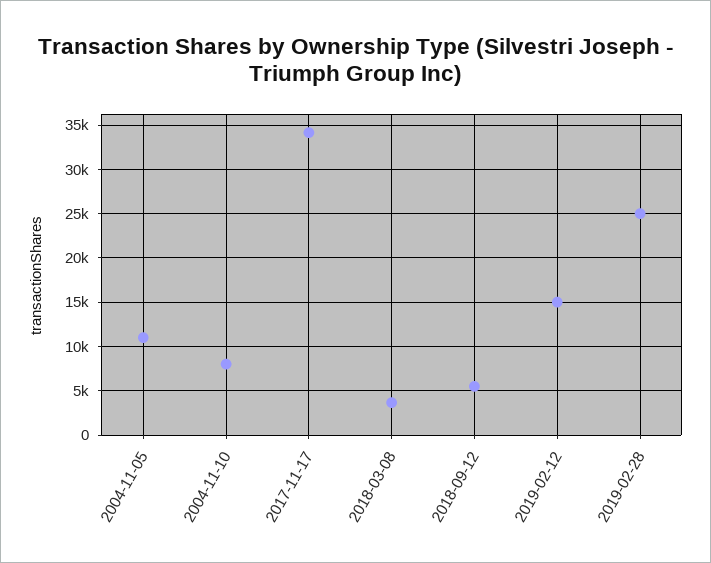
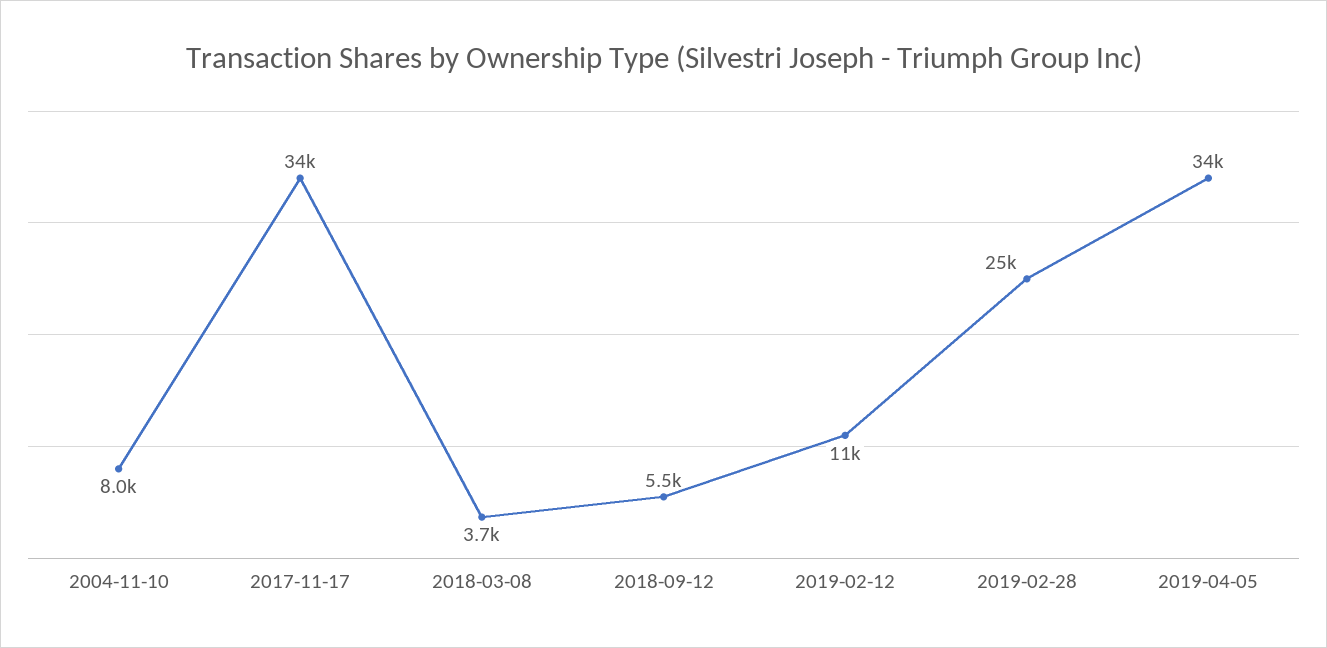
2004-11-05: 11000 -> none
2019-02-12: 15000 -> 11000
2019-04-05: none -> 34000

